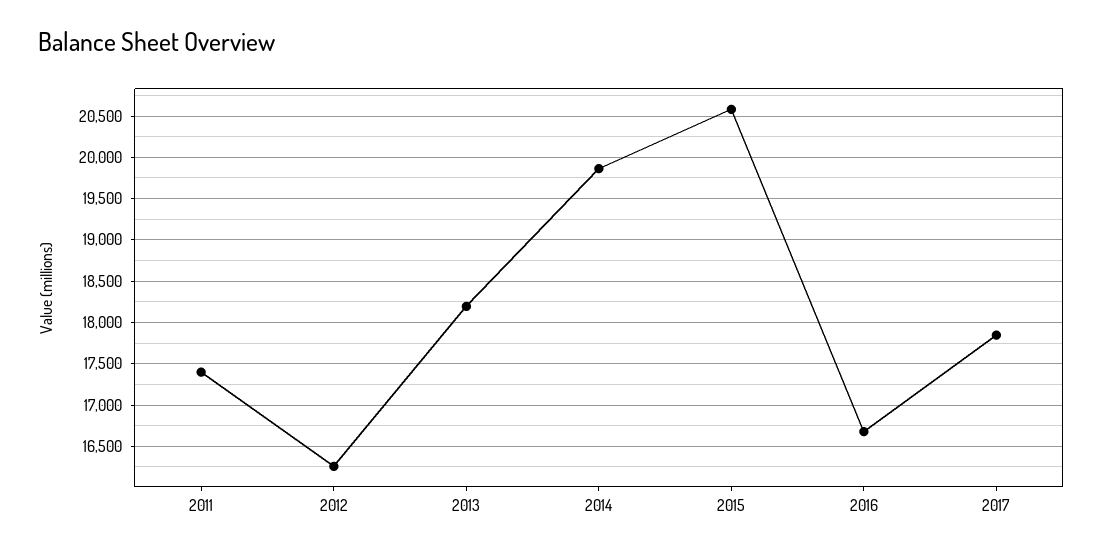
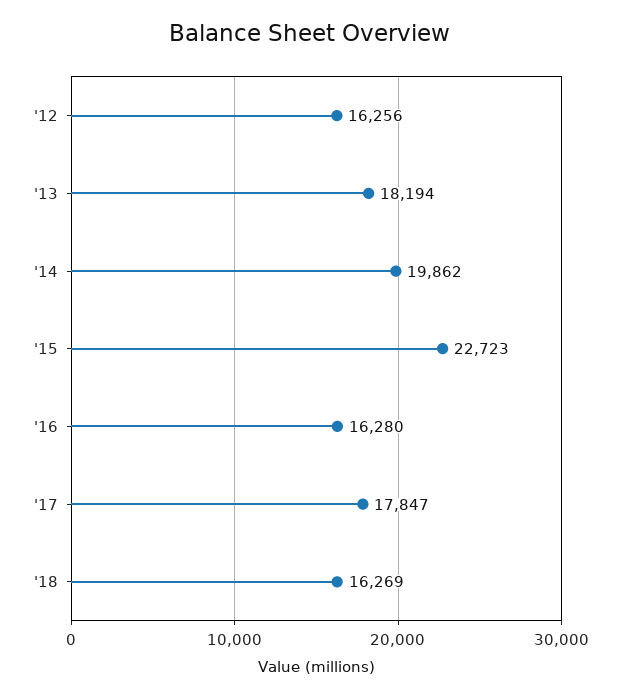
2011: 17400 -> none
2015: 20600 -> 22723
2016: 16700 -> 16280
'18: none -> 16269

